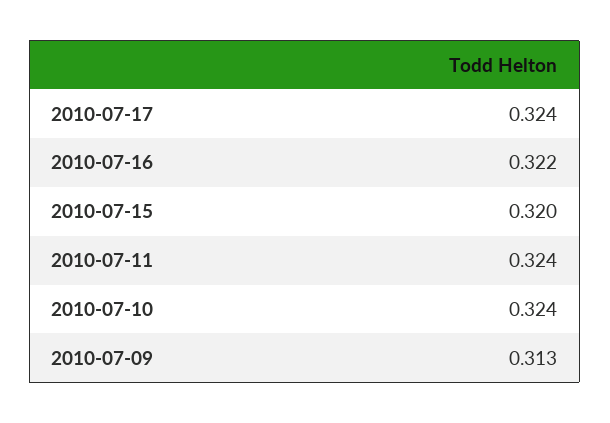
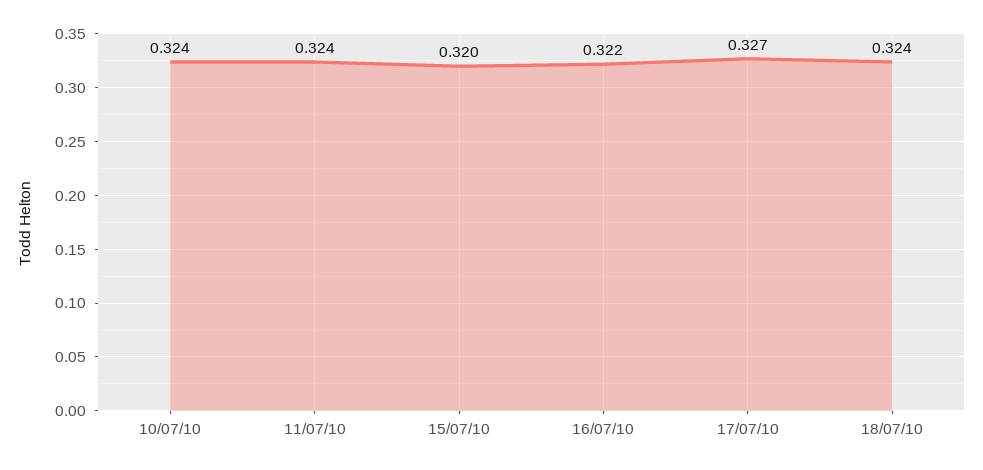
2010-07-17: 0.324 -> 0.327
2010-07-09: 0.313 -> none
18/07/10: none -> 0.324

